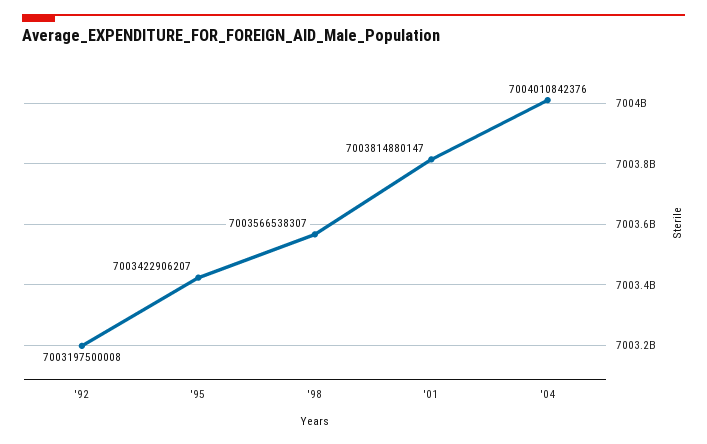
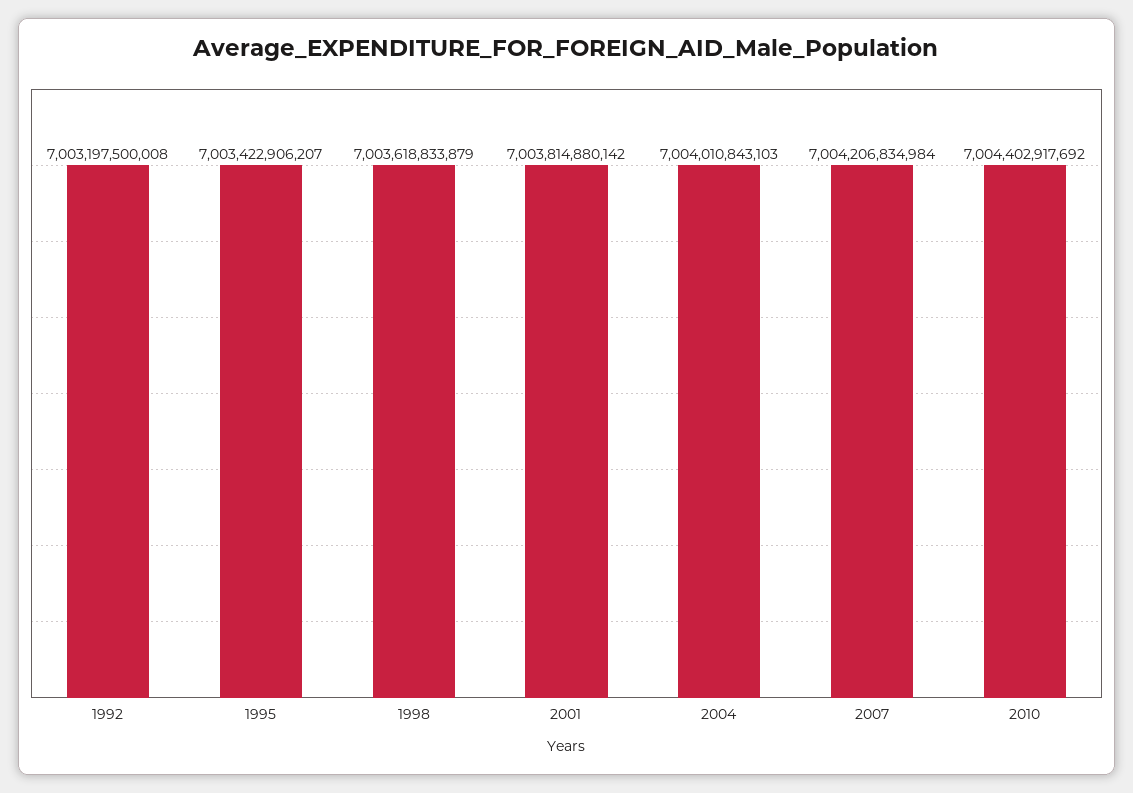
'98: 7003566538307 -> 7003618833879
'01: 7003814880147 -> 7003814880142
'04: 7004010842376 -> 7004010843103
2007: none -> 7004206834984
2010: none -> 7004402917692

